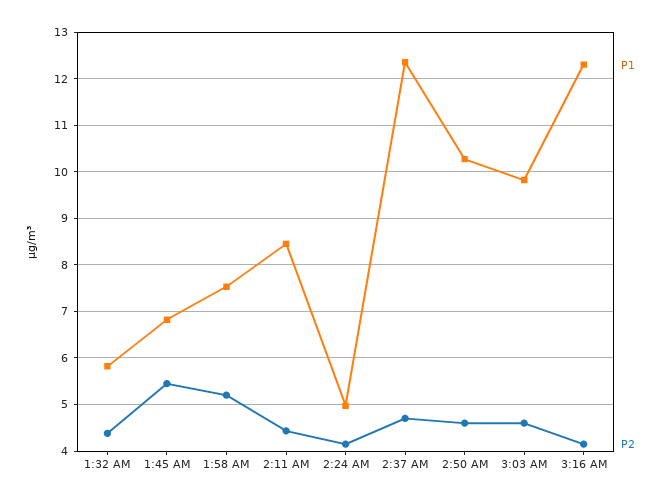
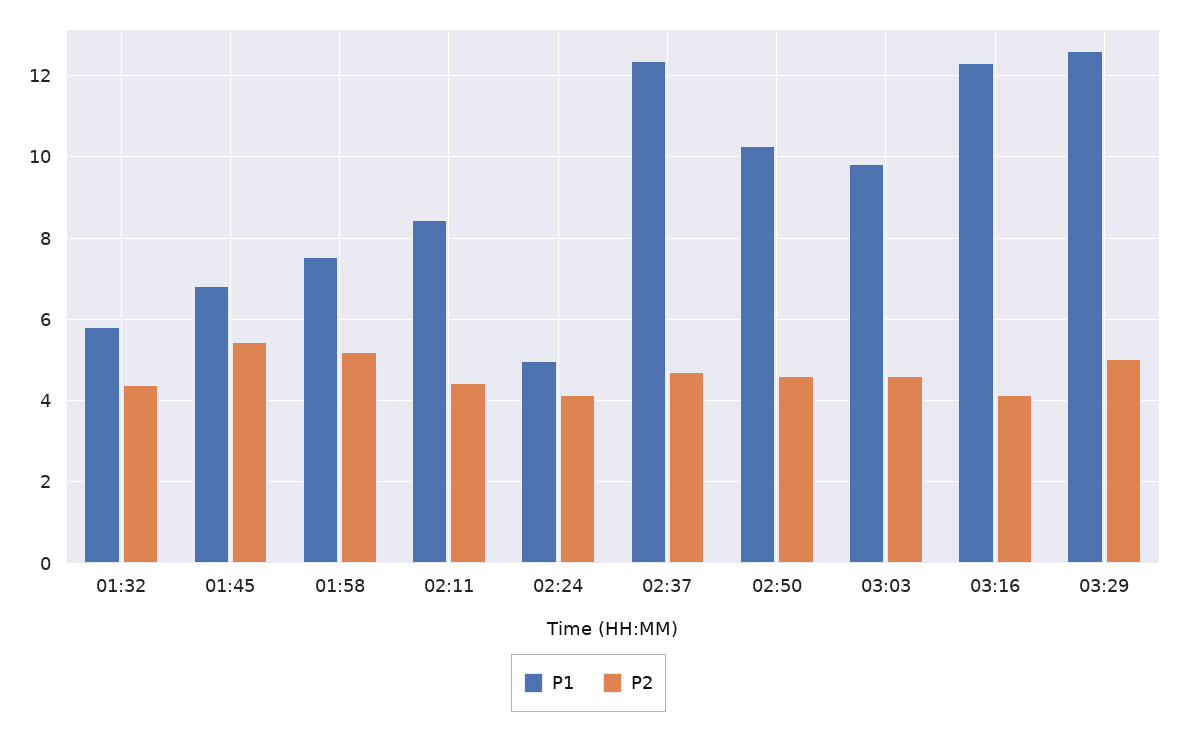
P1, 03:29: none -> 12.6
P2, 03:29: none -> 5

